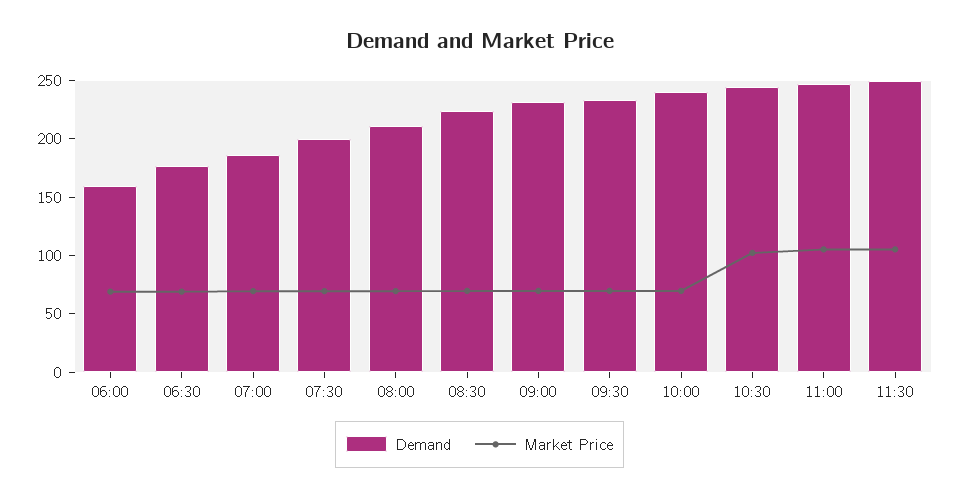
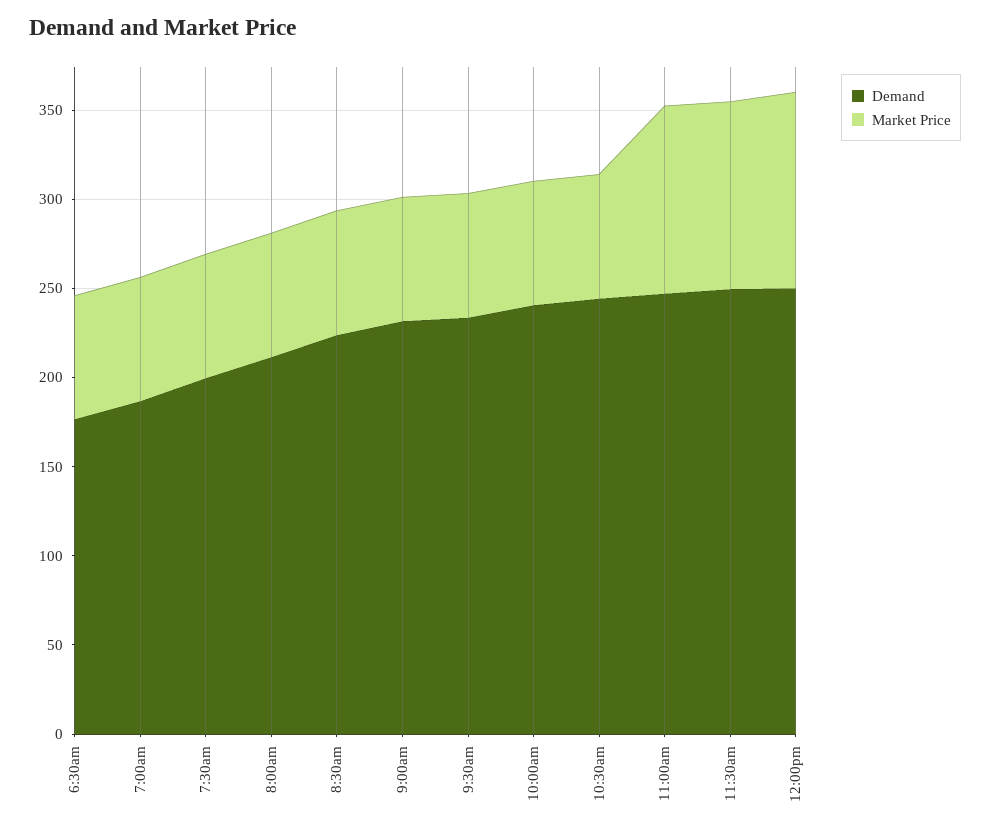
Demand, 06:00: 160 -> none
Market Price, 06:00: 70 -> none
Market Price, 10:30: 100 -> 70
Demand, 12:00pm: none -> 250
Market Price, 12:00pm: none -> 110

